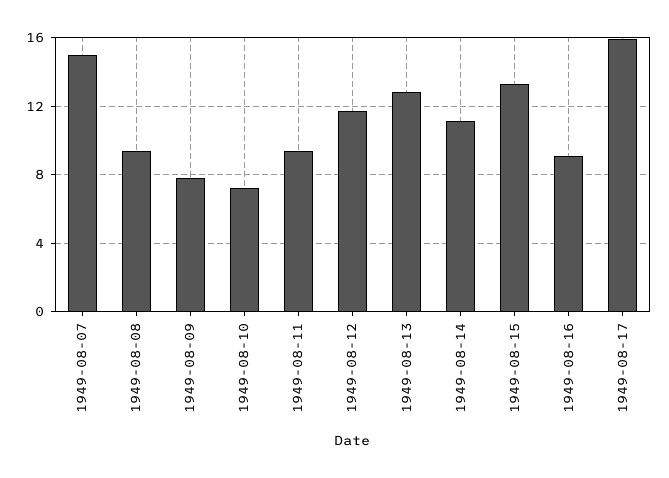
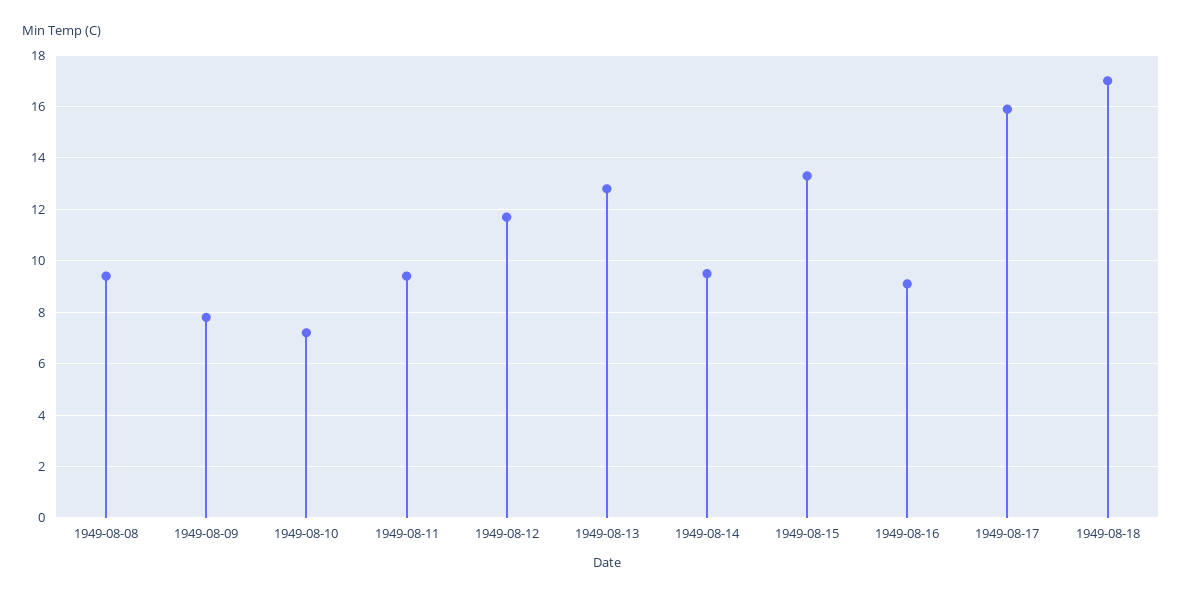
1949-08-07: 15 -> none
1949-08-14: 11 -> 9.5
1949-08-18: none -> 17

